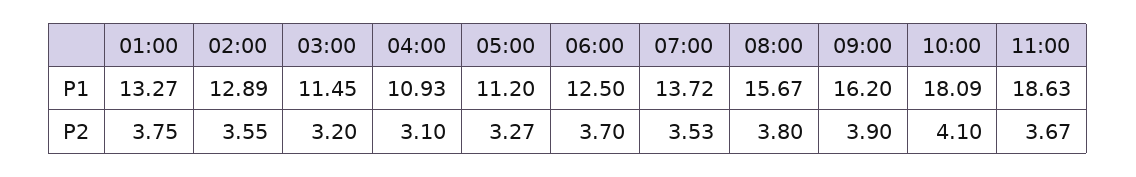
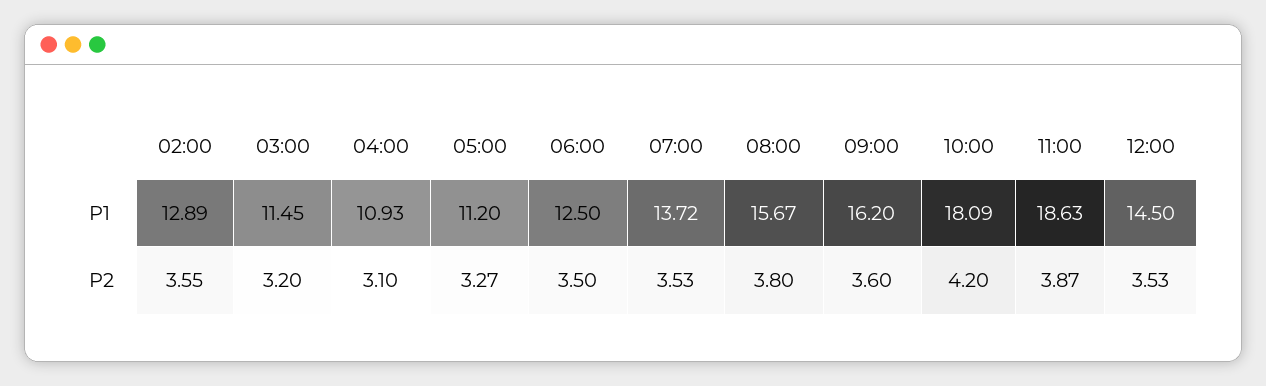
01:00, P1: 13.27 -> none
01:00, P2: 3.75 -> none
06:00, P2: 3.7 -> 3.5
09:00, P2: 3.9 -> 3.6
10:00, P2: 4.1 -> 4.2
11:00, P2: 3.67 -> 3.87
12:00, P1: none -> 14.5
12:00, P2: none -> 3.53

